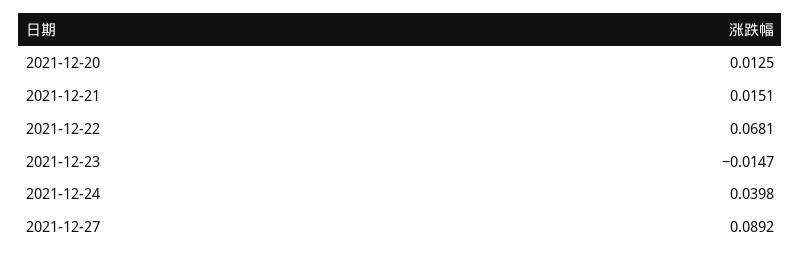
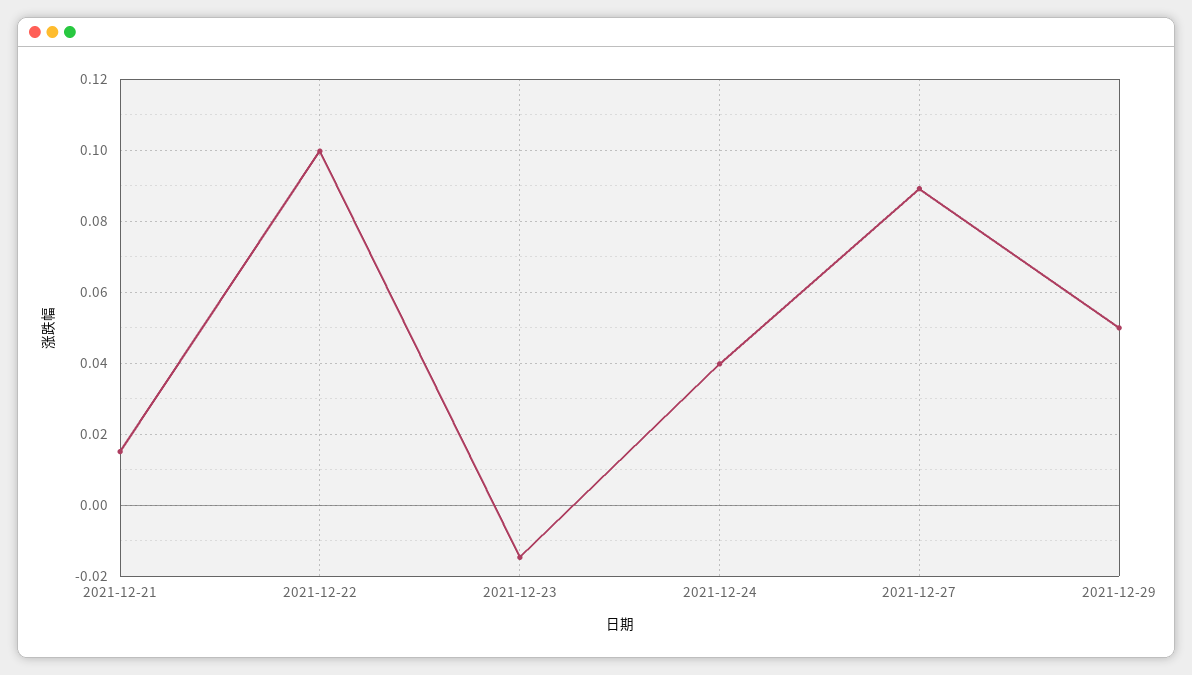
2021-12-20: 0.0125 -> none
2021-12-22: 0.0681 -> 0.1
2021-12-29: none -> 0.05

